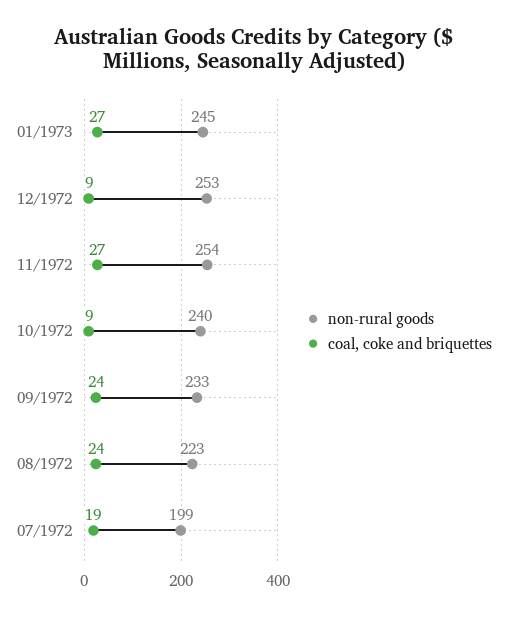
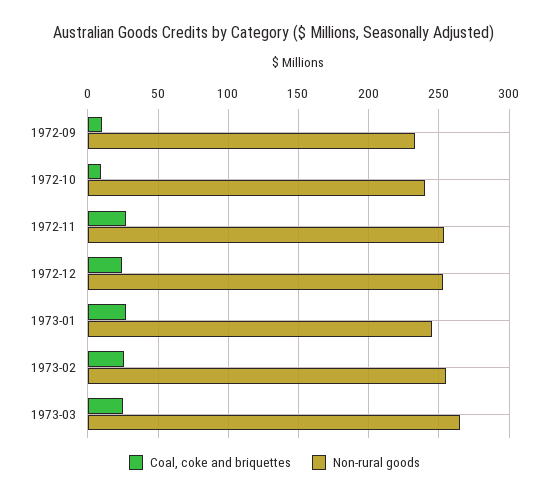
coal, coke and briquettes, 12/1972: 9 -> 25
coal, coke and briquettes, 09/1972: 24 -> 10
non-rural goods, 08/1972: 223 -> none
coal, coke and briquettes, 08/1972: 24 -> none
non-rural goods, 07/1972: 199 -> none
coal, coke and briquettes, 07/1972: 19 -> none
coal, coke and briquettes, 1973-02: none -> 25
non-rural goods, 1973-02: none -> 255
coal, coke and briquettes, 1973-03: none -> 25
non-rural goods, 1973-03: none -> 265

